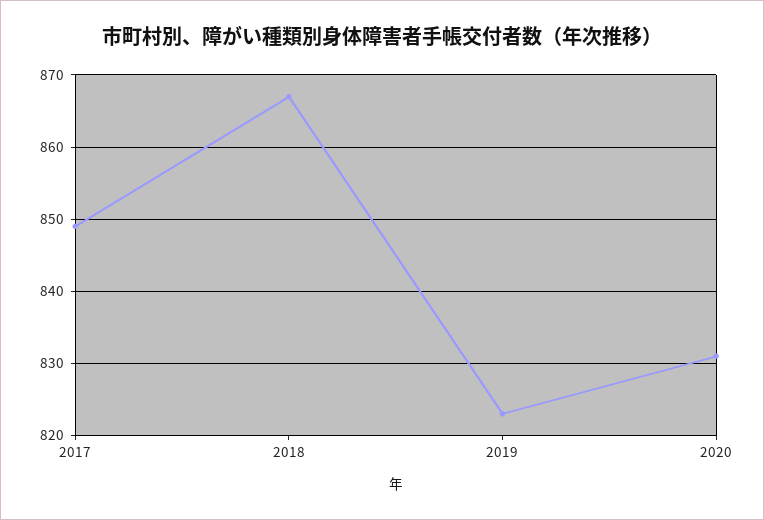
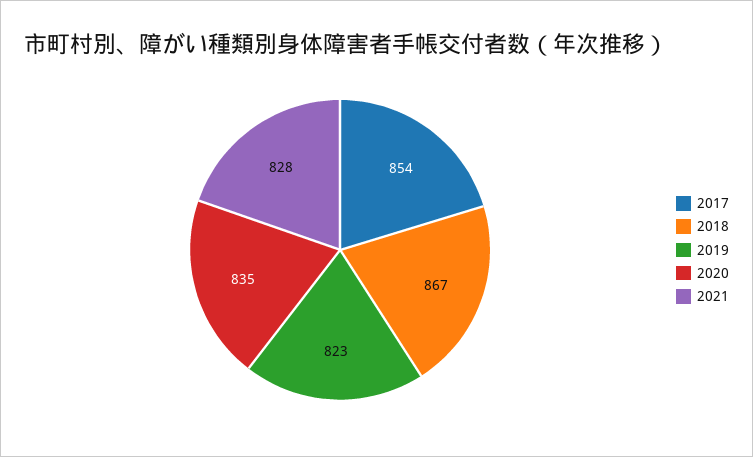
2017: 849 -> 854
2020: 831 -> 835
2021: none -> 828

